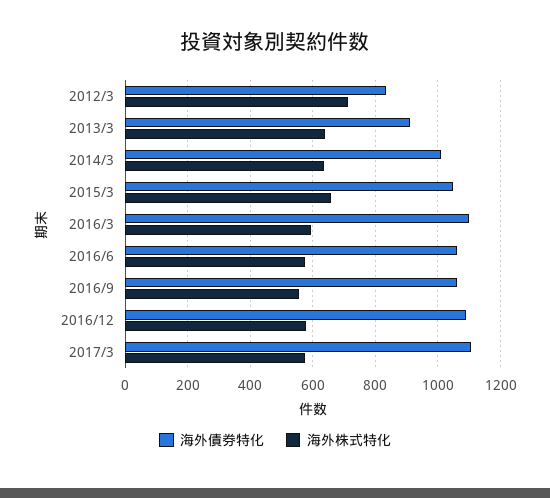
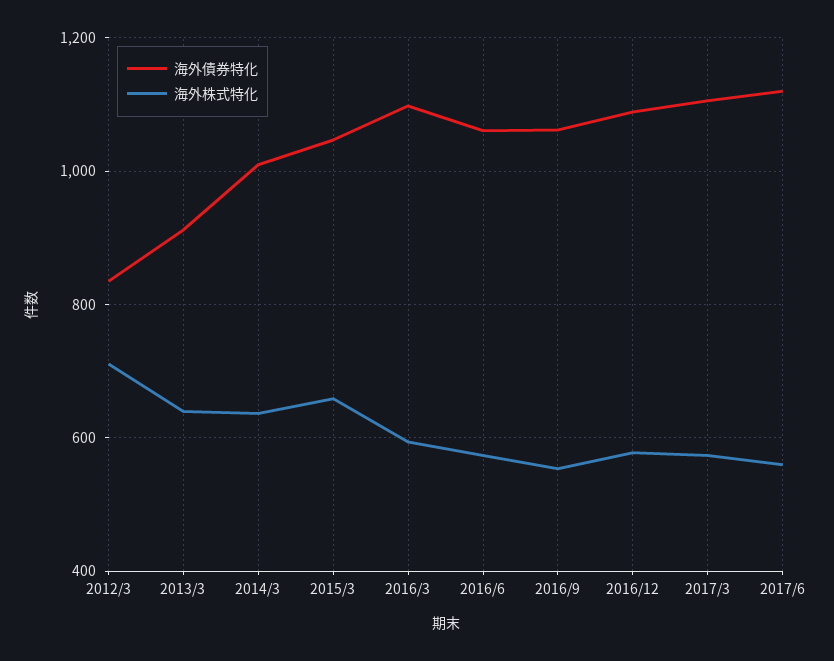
海外債券特化, 2017/6: none -> 1120
海外株式特化, 2017/6: none -> 560

